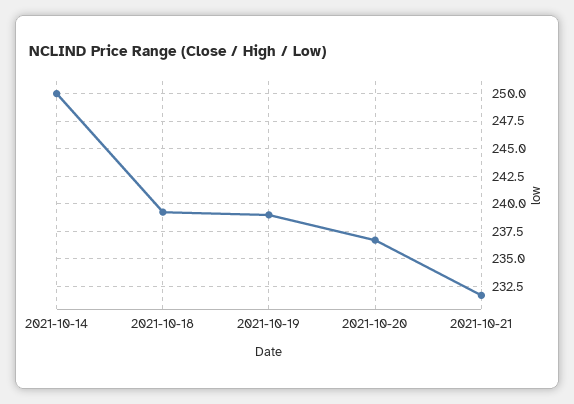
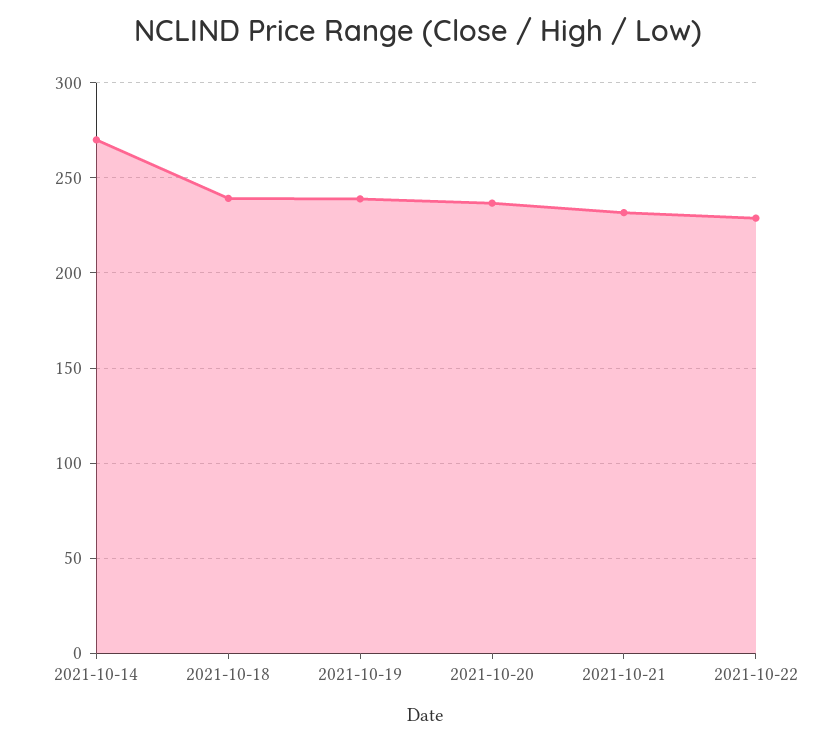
2021-10-14: 250 -> 270
2021-10-22: none -> 230

